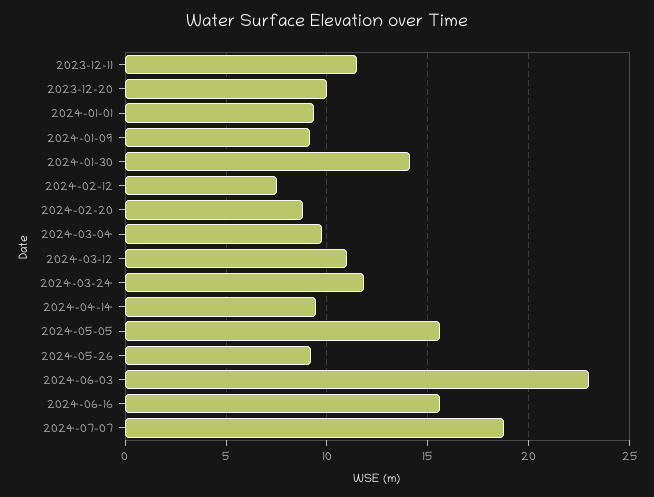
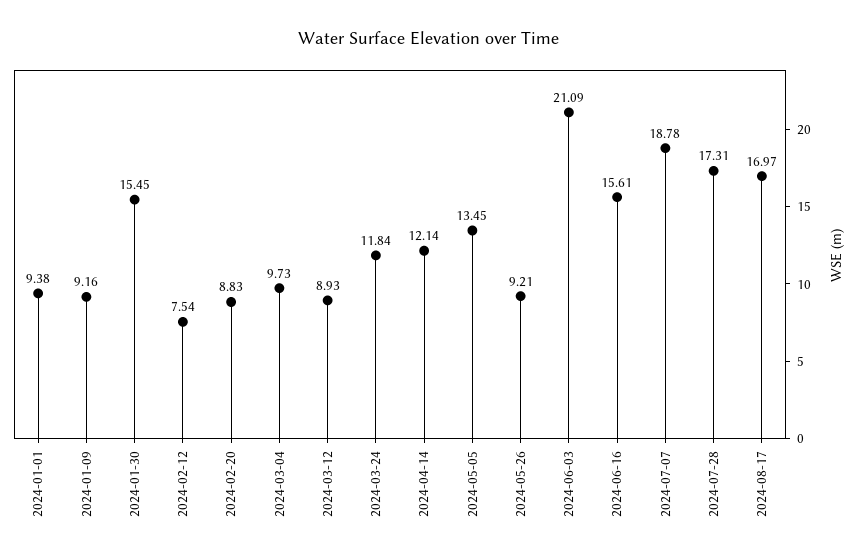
2023-12-11: 11.5 -> none
2023-12-20: 10 -> none
2024-01-30: 14 -> 15.45
2024-03-12: 11 -> 8.93
2024-04-14: 9.5 -> 12.14
2024-05-05: 15.5 -> 13.45
2024-06-03: 23 -> 21.09
2024-07-28: none -> 17.31
2024-08-17: none -> 16.97

